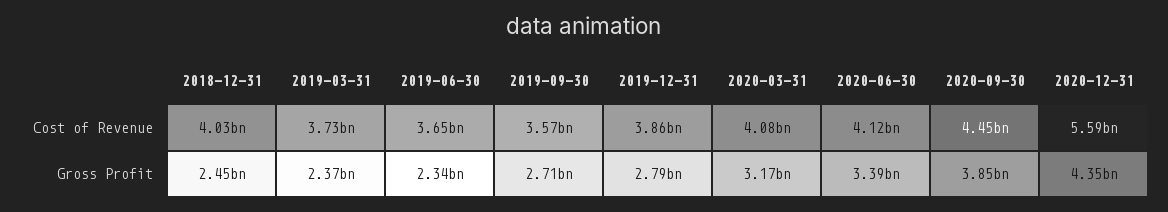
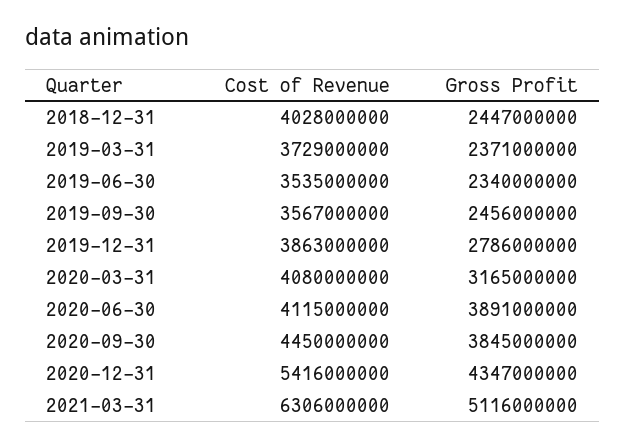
2019-06-30, Cost of Revenue: 3650000000 -> 3535000000
2020-12-31, Cost of Revenue: 5590000000 -> 5416000000
2019-09-30, Gross Profit: 2710000000 -> 2456000000
2020-06-30, Gross Profit: 3390000000 -> 3891000000
2021-03-31, Cost of Revenue: none -> 6306000000
2021-03-31, Gross Profit: none -> 5116000000

